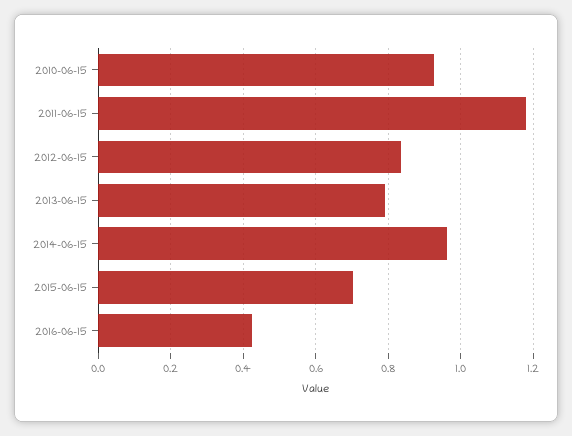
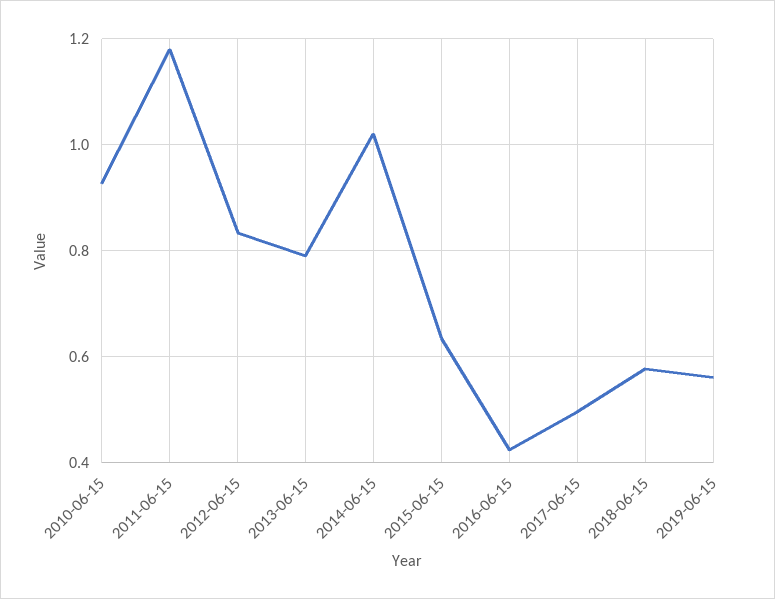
2014-06-15: 0.96 -> 1.02
2015-06-15: 0.7 -> 0.64
2017-06-15: none -> 0.5
2018-06-15: none -> 0.58
2019-06-15: none -> 0.56

